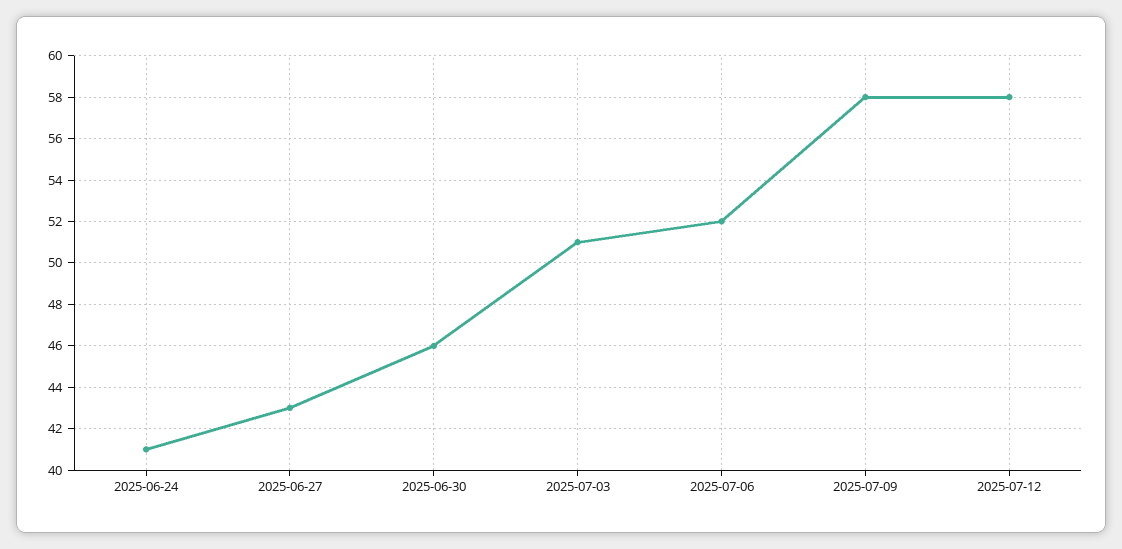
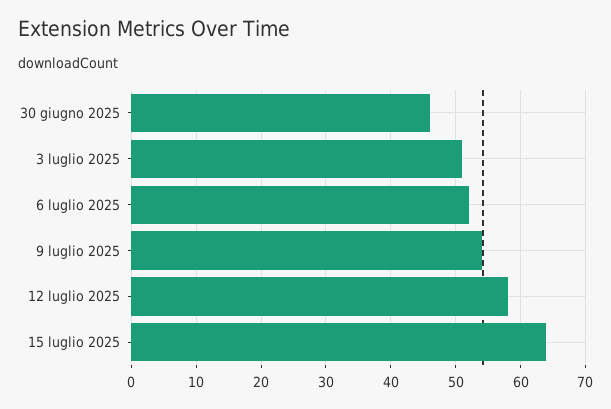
2025-06-24: 41 -> none
2025-06-27: 43 -> none
2025-07-09: 58 -> 54
15 luglio 2025: none -> 64

